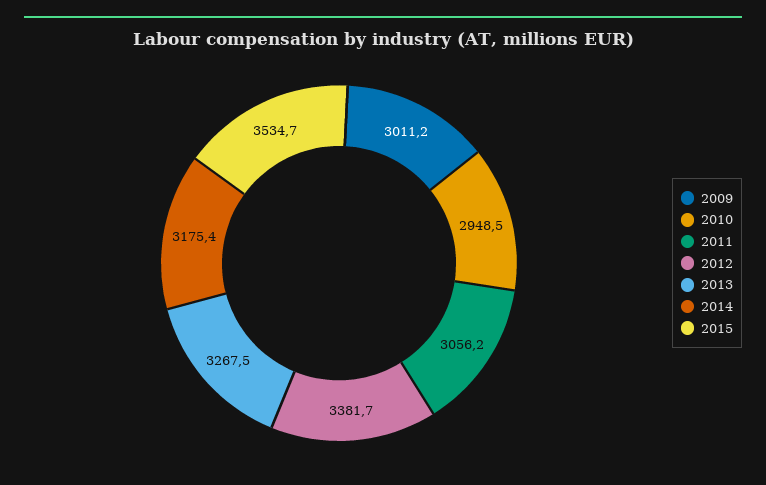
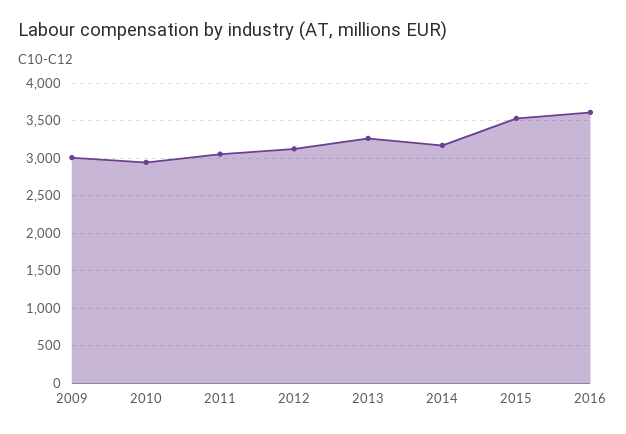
2012: 3381.7 -> 3100
2016: none -> 3600

